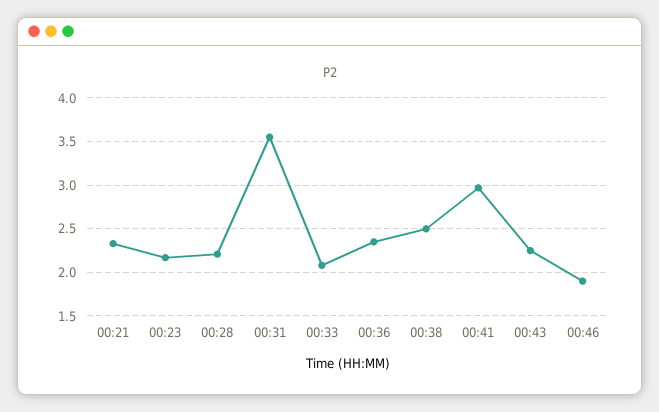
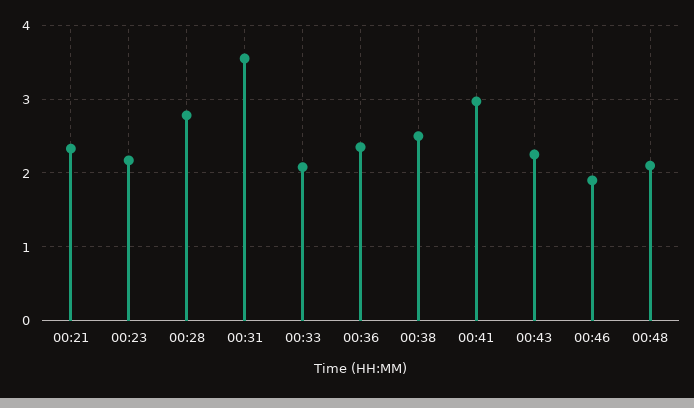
00:28: 2.2 -> 2.8
00:48: none -> 2.1

